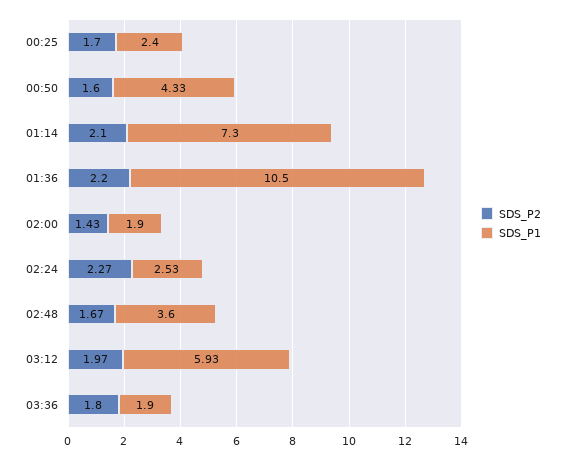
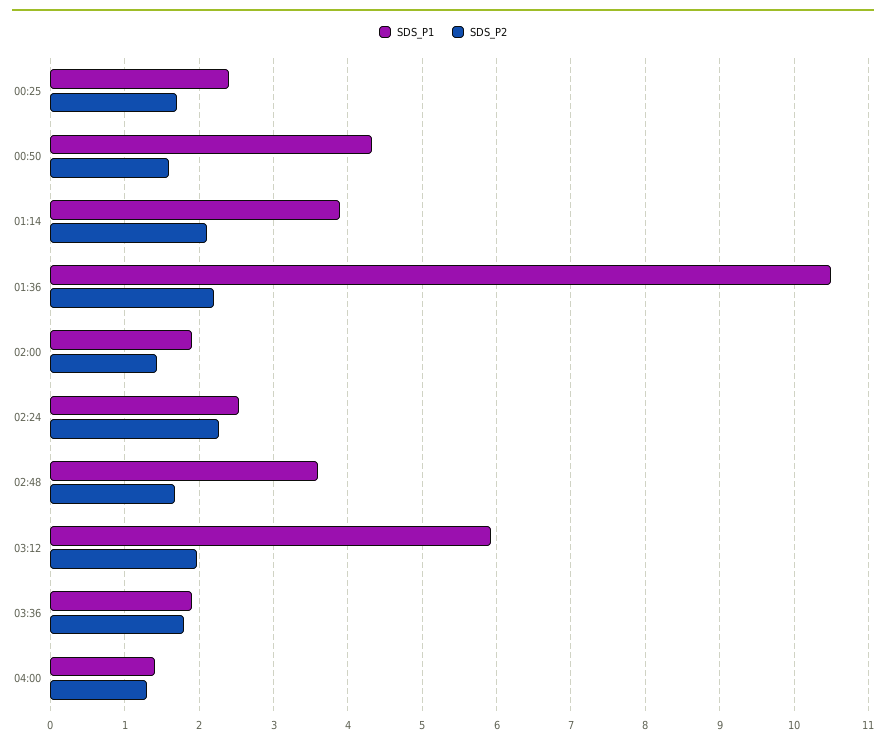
SDS_P1, 01:14: 7.3 -> 3.9
SDS_P1, 04:00: none -> 1.4
SDS_P2, 04:00: none -> 1.3

